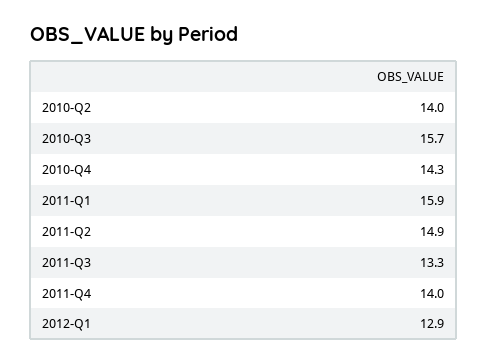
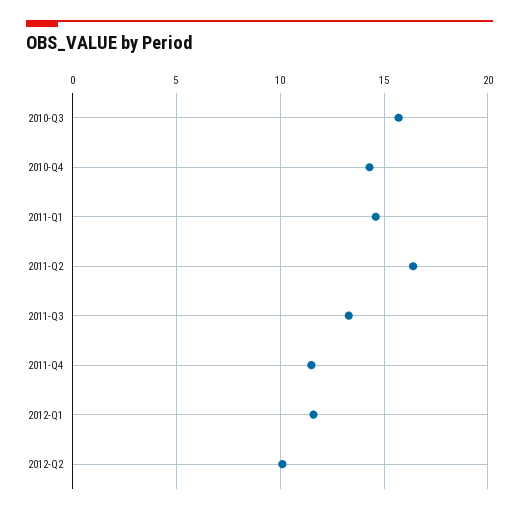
2010-Q2: 14 -> none
2011-Q1: 15.9 -> 14.5
2011-Q2: 14.9 -> 16.5
2011-Q4: 14 -> 11.5
2012-Q1: 12.9 -> 11.5
2012-Q2: none -> 10

